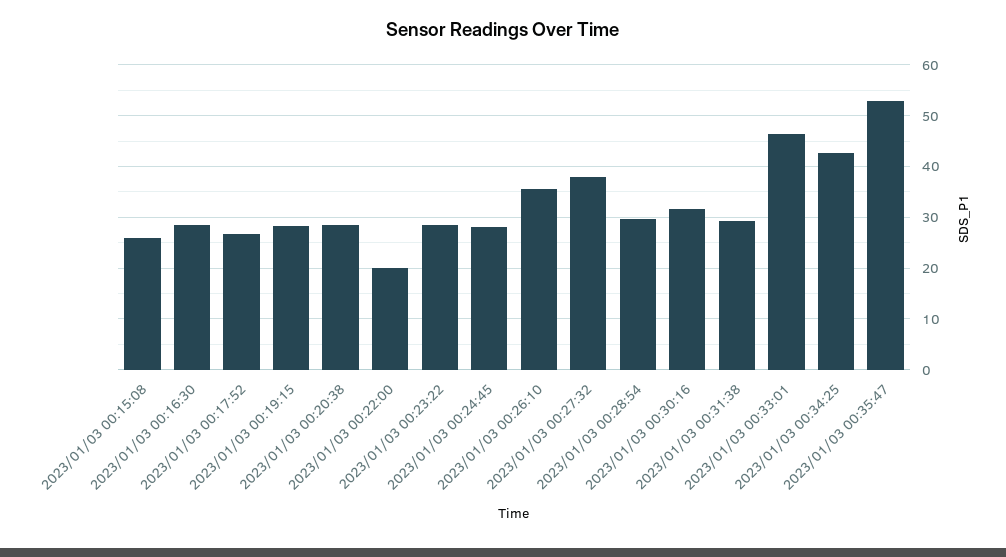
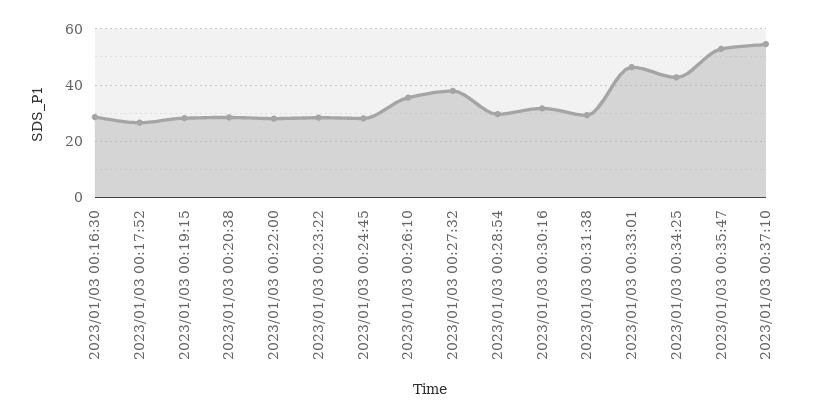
2023/01/03 00:15:08: 26 -> none
2023/01/03 00:22:00: 20 -> 27.5
2023/01/03 00:37:10: none -> 55

